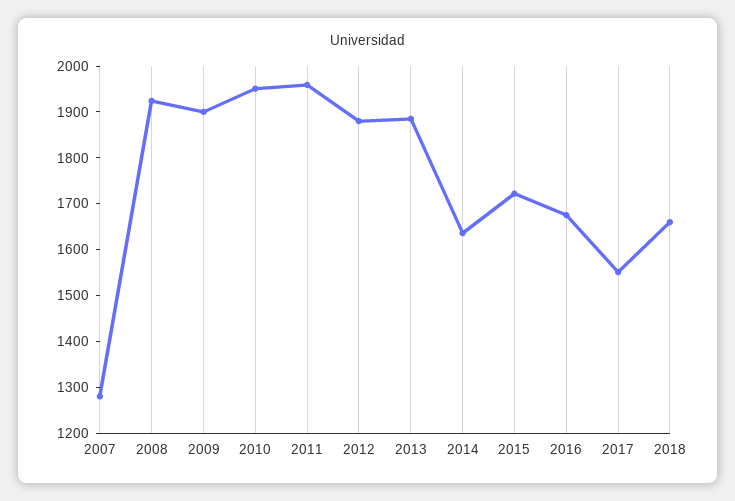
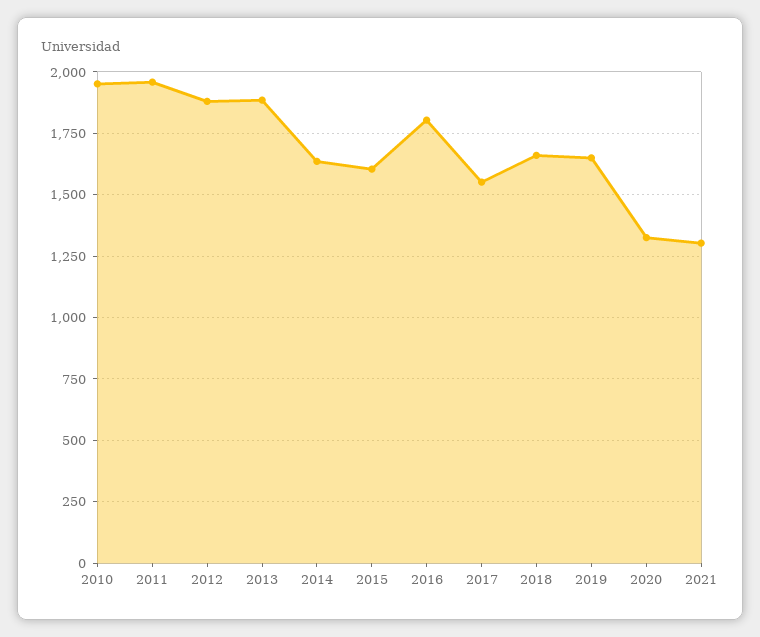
2007: 1280 -> none
2008: 1920 -> none
2009: 1900 -> none
2015: 1720 -> 1600
2016: 1680 -> 1800
2019: none -> 1650
2020: none -> 1325
2021: none -> 1300

